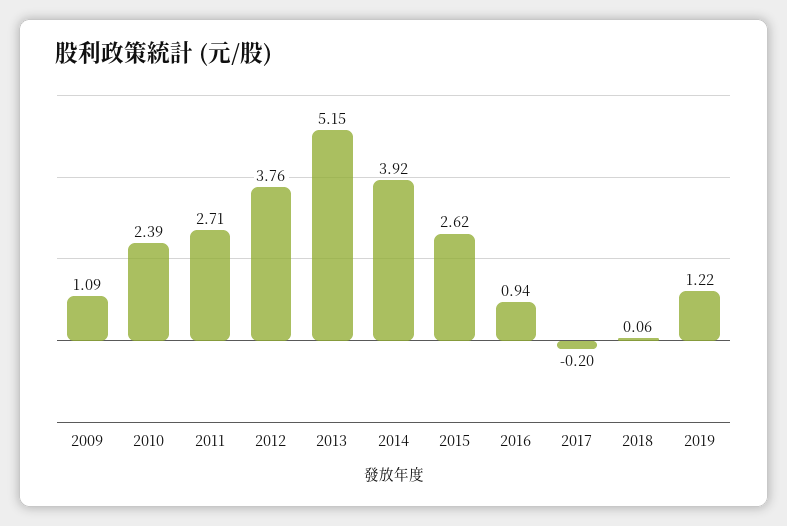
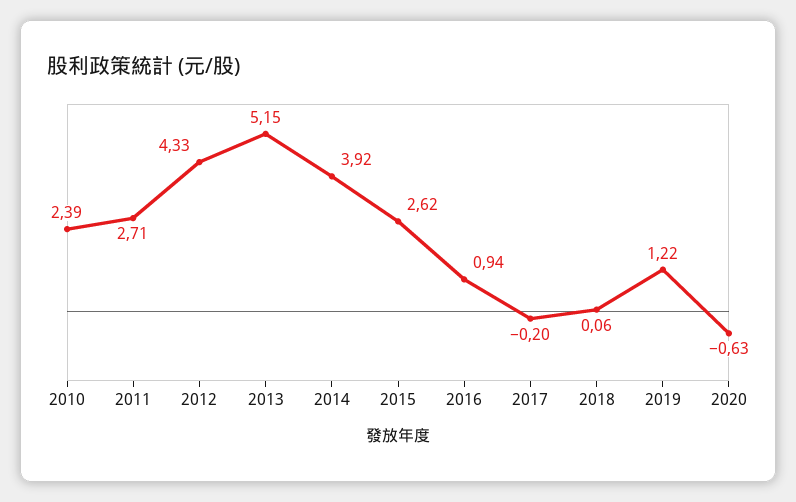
2009: 1.09 -> none
2012: 3.76 -> 4.33
2020: none -> -0.63

